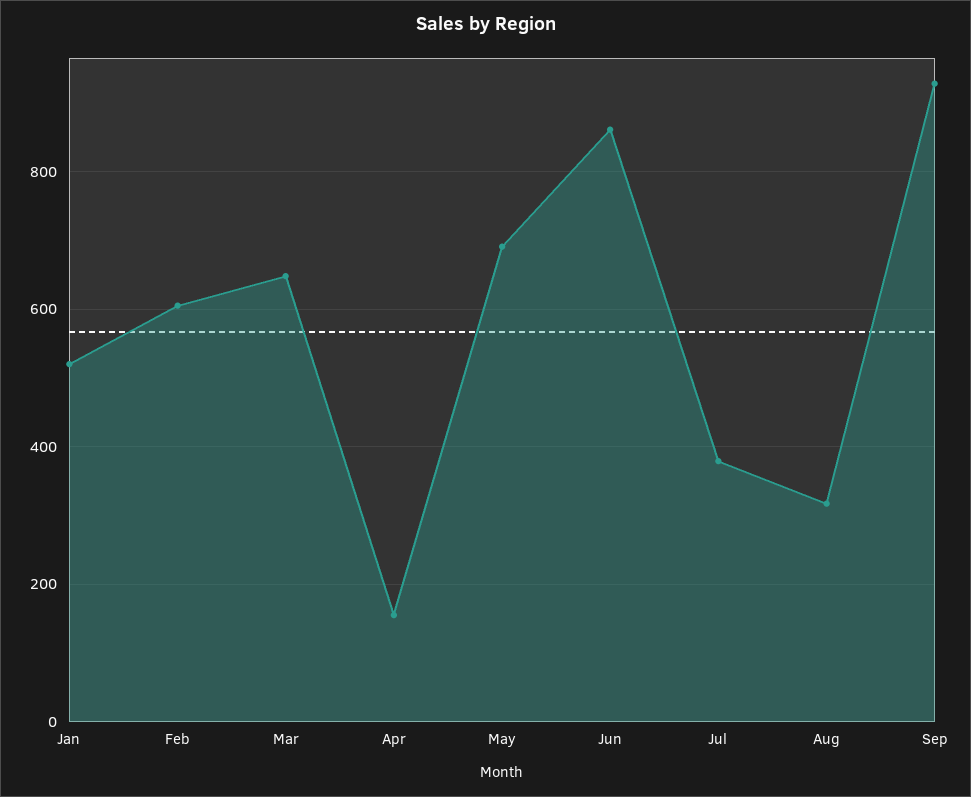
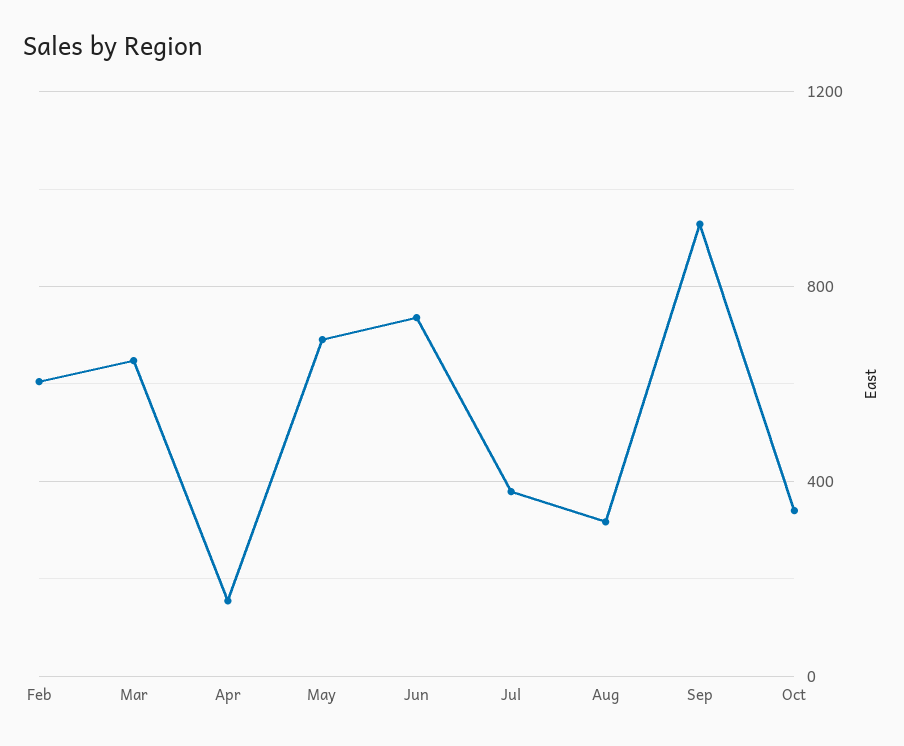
Jan: 520 -> none
Jun: 860 -> 750
Oct: none -> 350

